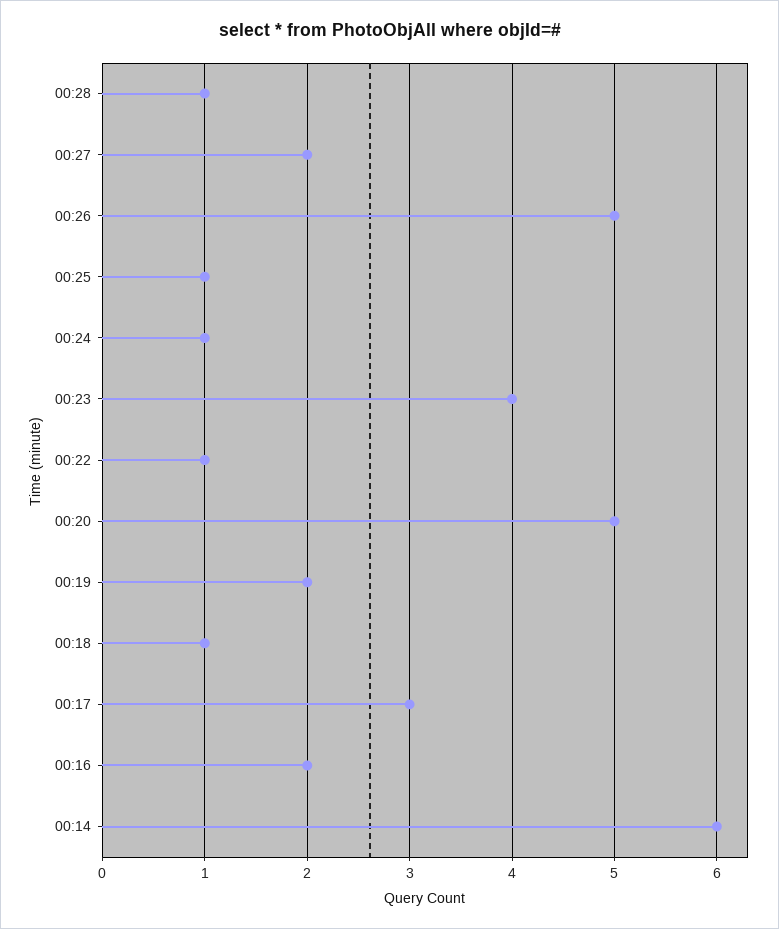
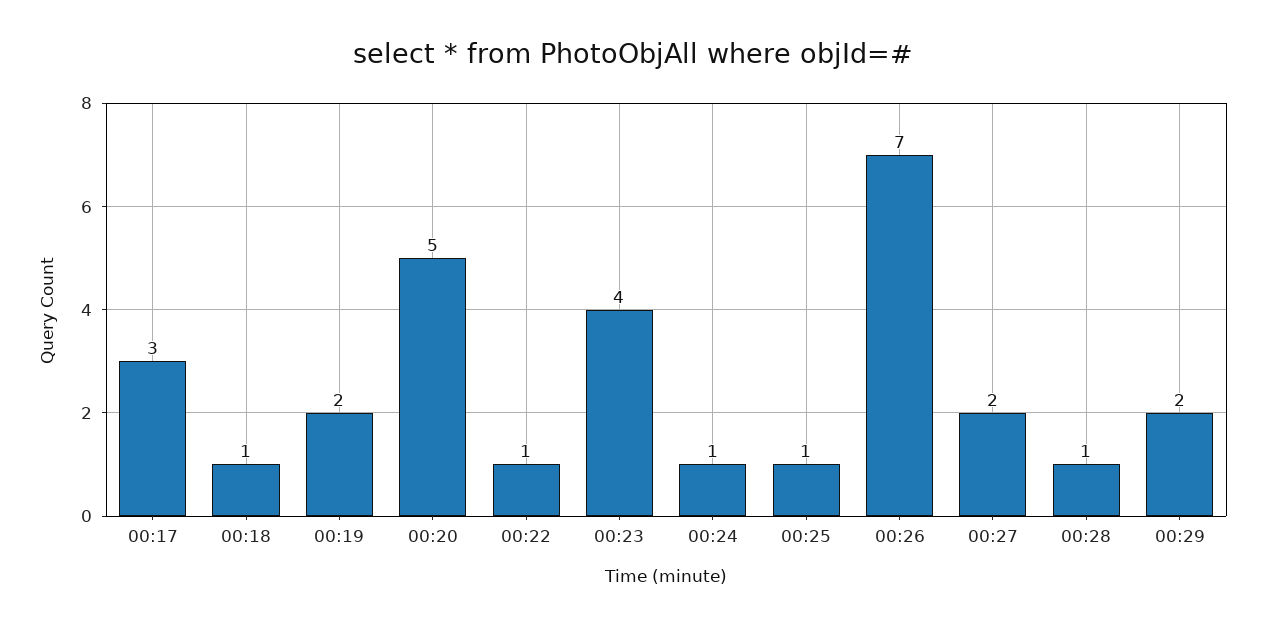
00:26: 5 -> 7
00:16: 2 -> none
00:14: 6 -> none
00:29: none -> 2

